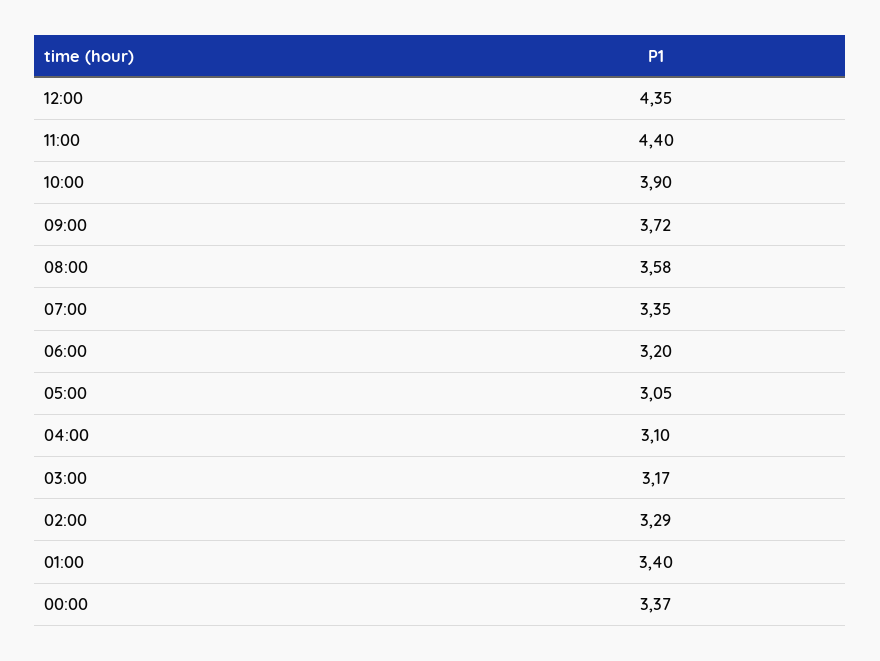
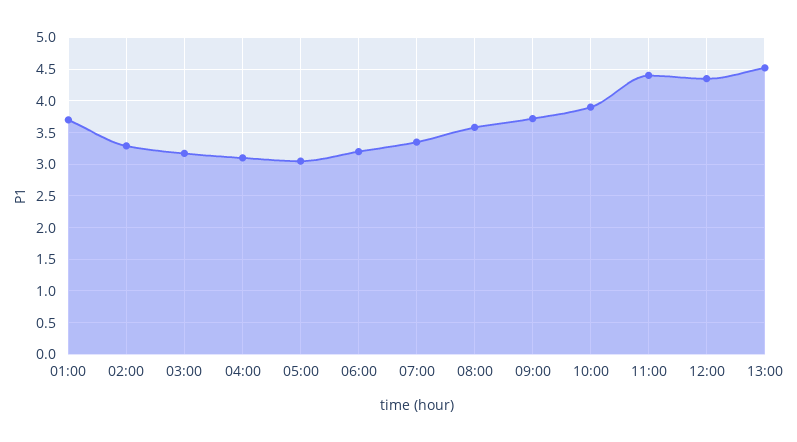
01:00: 3.4 -> 3.7
00:00: 3.37 -> none
13:00: none -> 4.5

